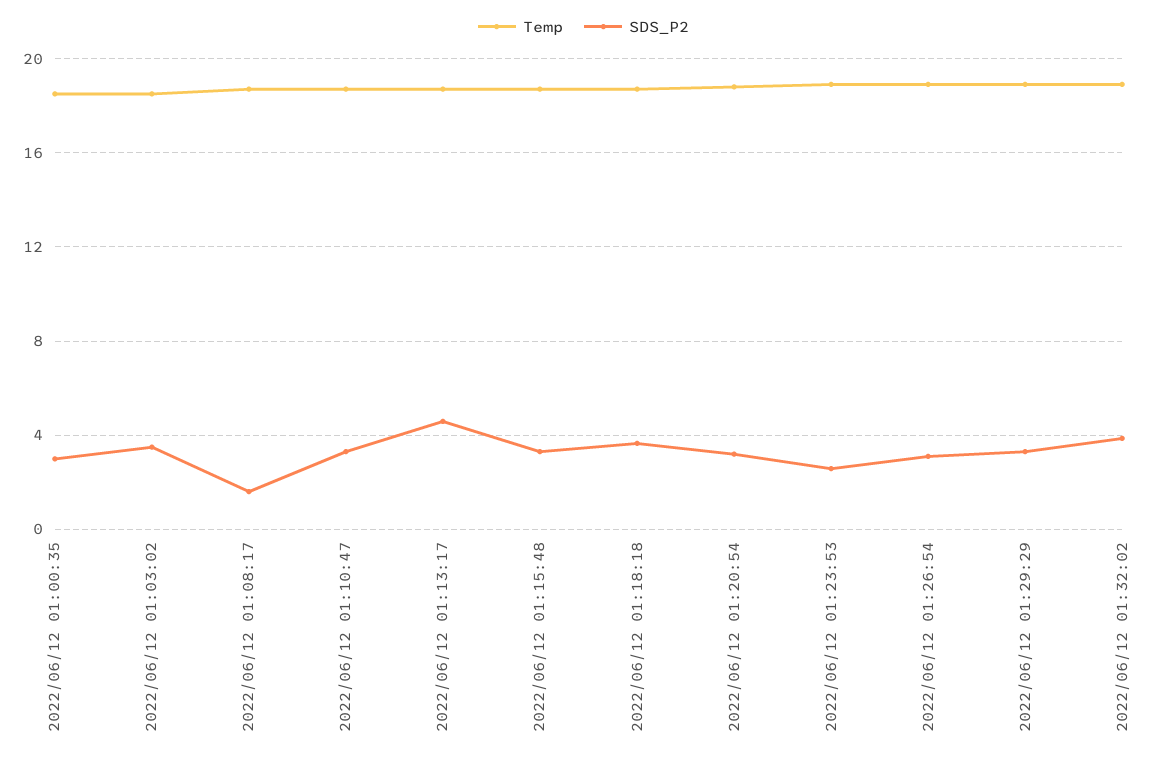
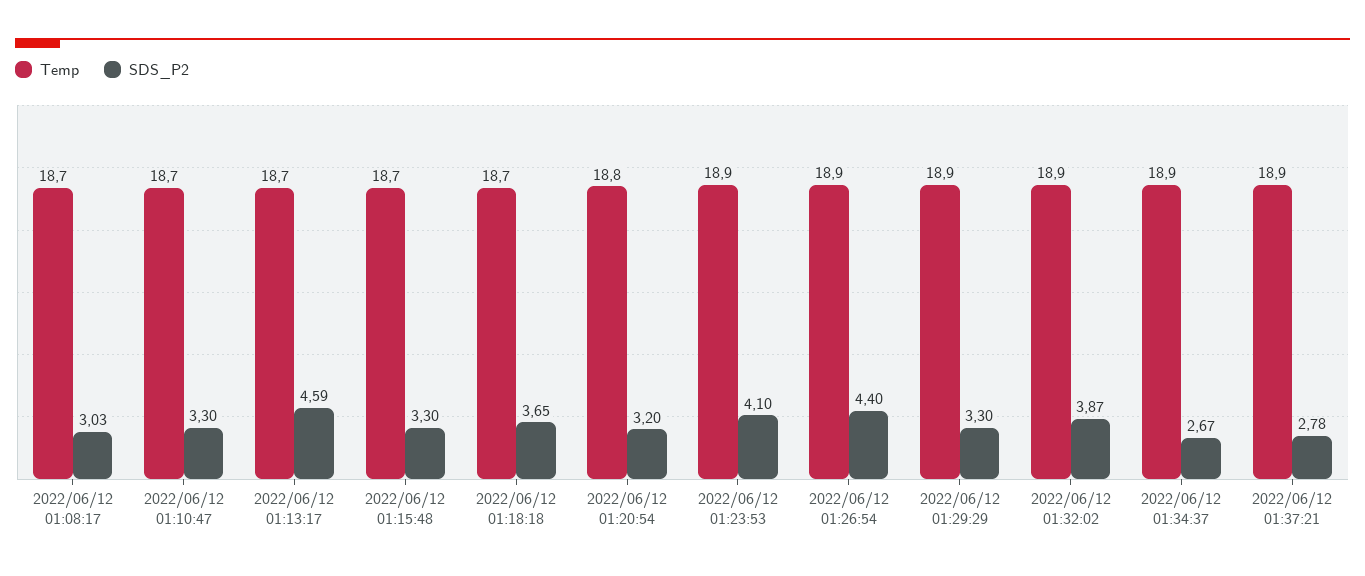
Temp, 2022/06/12 01:00:35: 18.5 -> none
SDS_P2, 2022/06/12 01:00:35: 3 -> none
Temp, 2022/06/12 01:03:02: 18.5 -> none
SDS_P2, 2022/06/12 01:03:02: 3.5 -> none
SDS_P2, 2022/06/12 01:08:17: 1.5 -> 3.03
SDS_P2, 2022/06/12 01:23:53: 2.5 -> 4.1
SDS_P2, 2022/06/12 01:26:54: 3 -> 4.4
Temp, 2022/06/12 01:34:37: none -> 18.9
SDS_P2, 2022/06/12 01:34:37: none -> 2.67
Temp, 2022/06/12 01:37:21: none -> 18.9
SDS_P2, 2022/06/12 01:37:21: none -> 2.78

